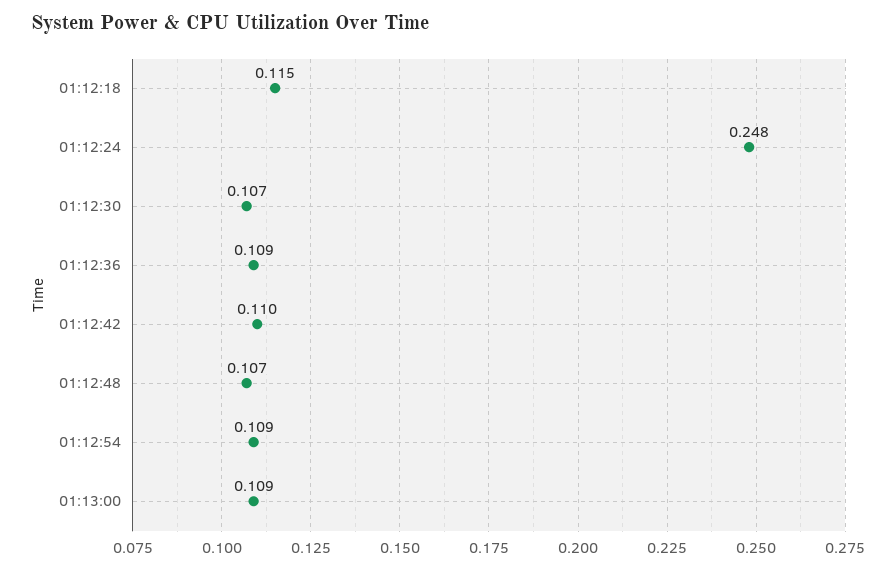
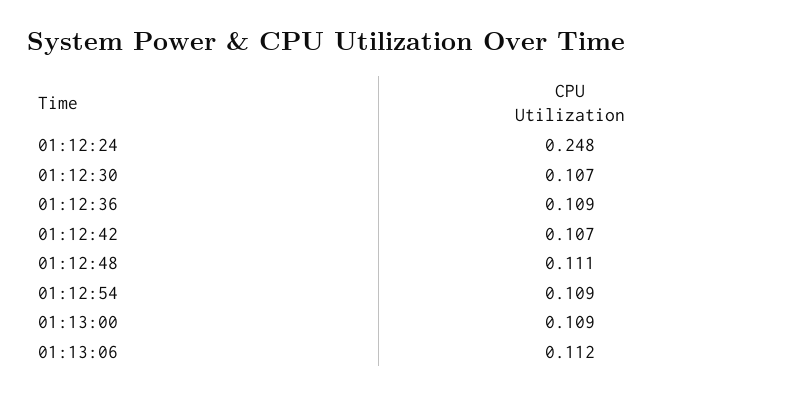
01:12:18: 0.115 -> none
01:12:42: 0.11 -> 0.107
01:12:48: 0.107 -> 0.111
01:13:06: none -> 0.112

